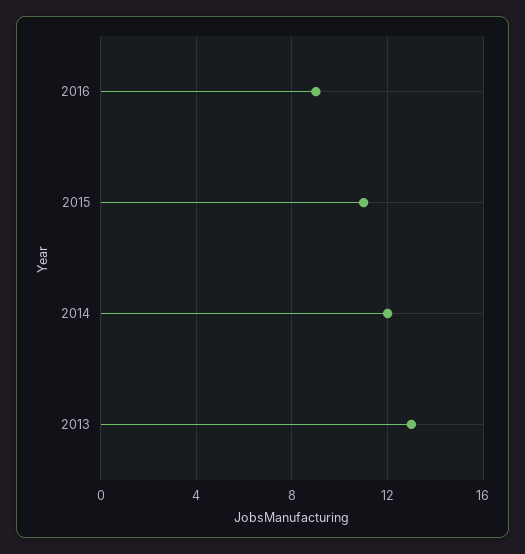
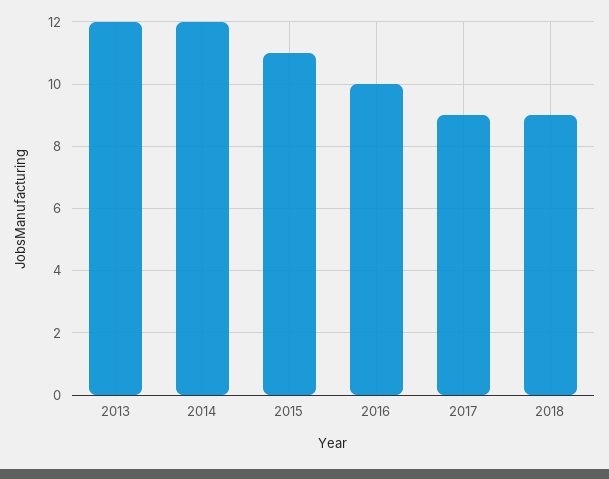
2016: 9 -> 10
2013: 13 -> 12
2017: none -> 9
2018: none -> 9

